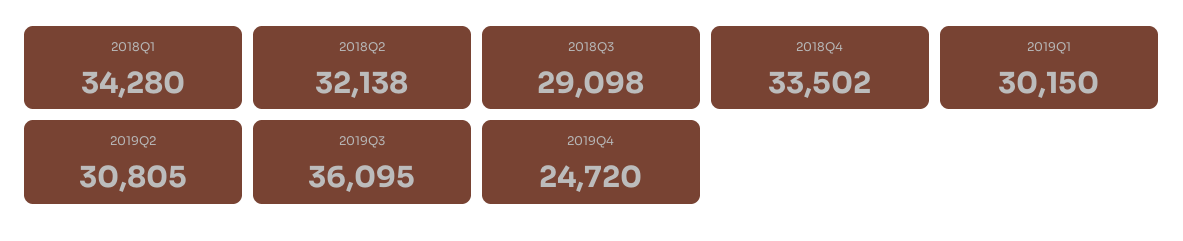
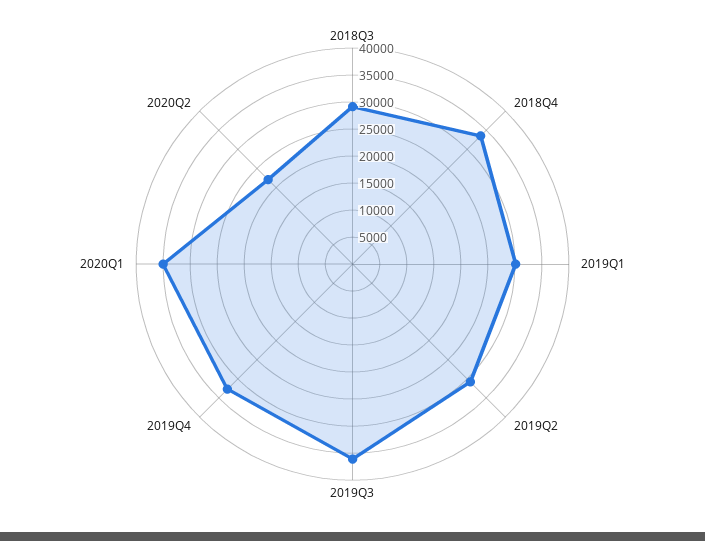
2018Q1: 34280 -> none
2018Q2: 32138 -> none
2019Q4: 24720 -> 32500
2020Q1: none -> 35000
2020Q2: none -> 22500

